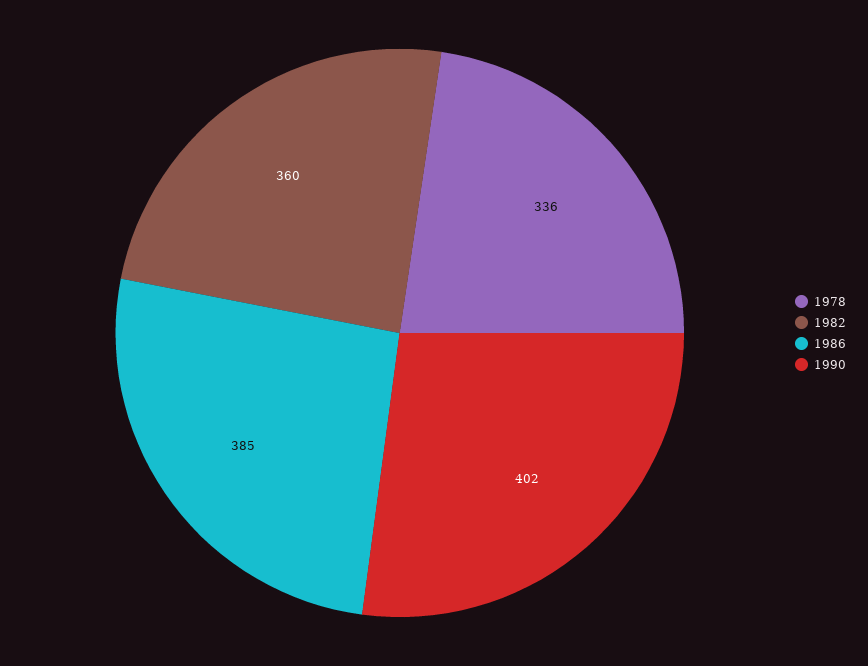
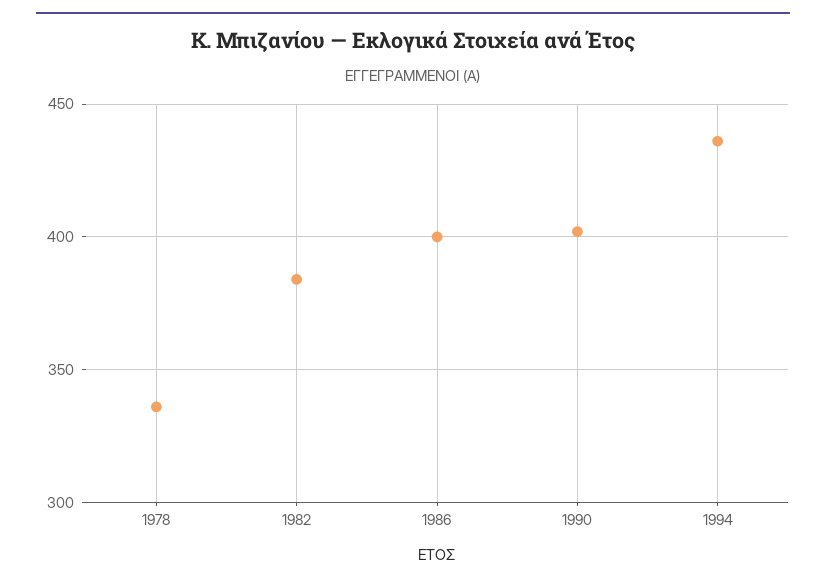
1982: 360 -> 385
1986: 385 -> 400
1994: none -> 435

